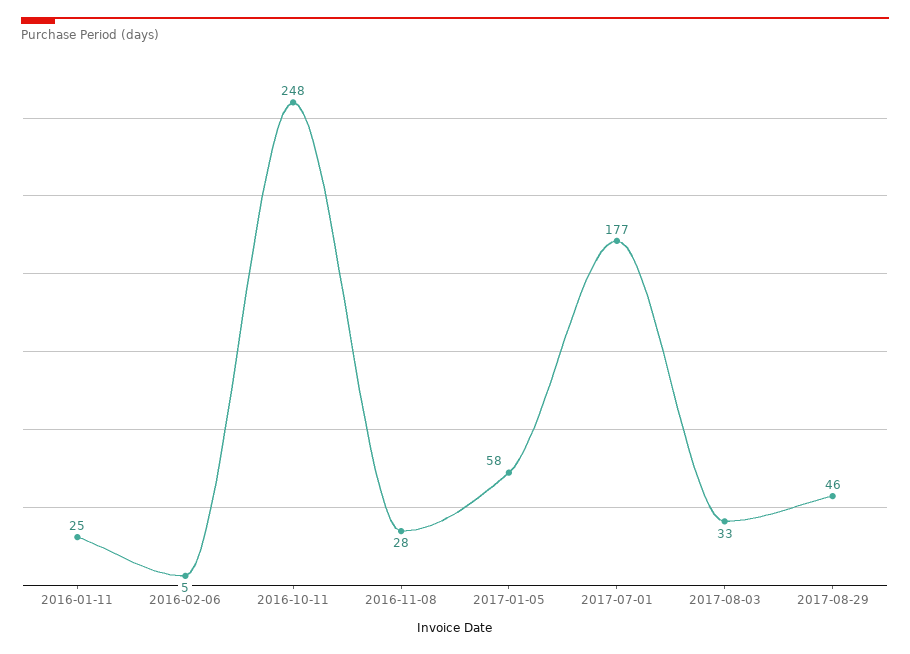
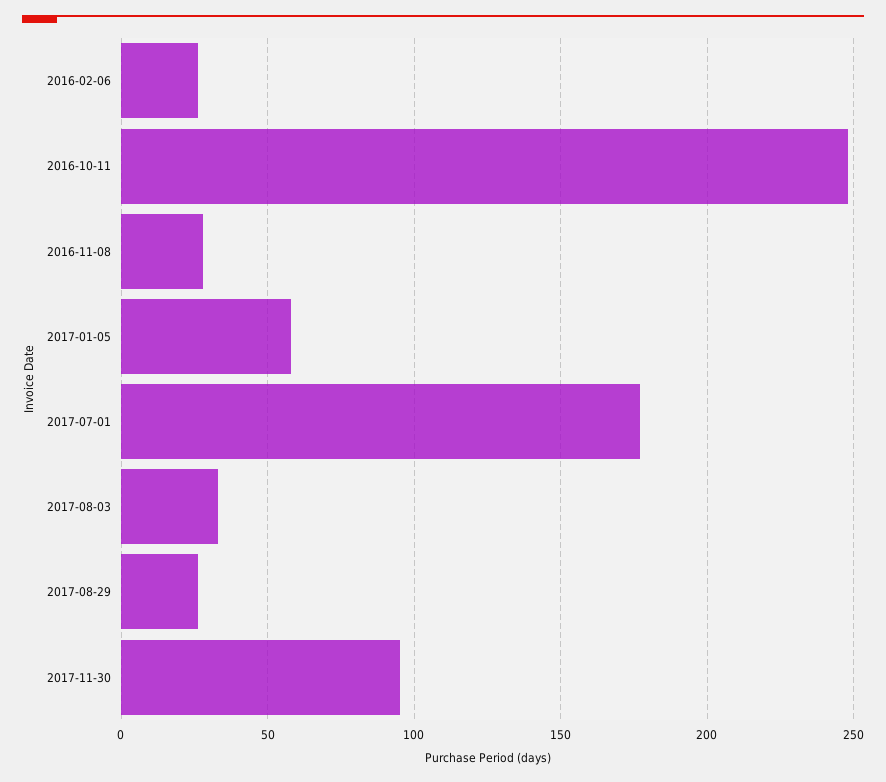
2016-01-11: 25 -> none
2016-02-06: 5 -> 25
2017-08-29: 46 -> 25
2017-11-30: none -> 95

